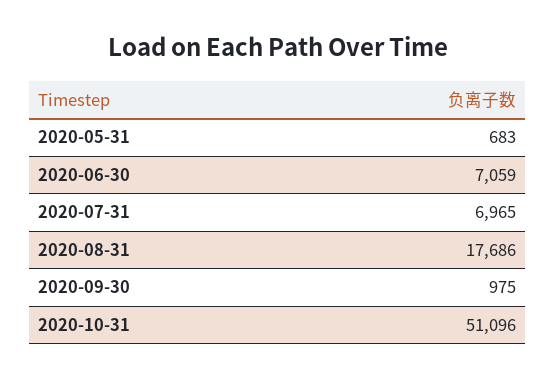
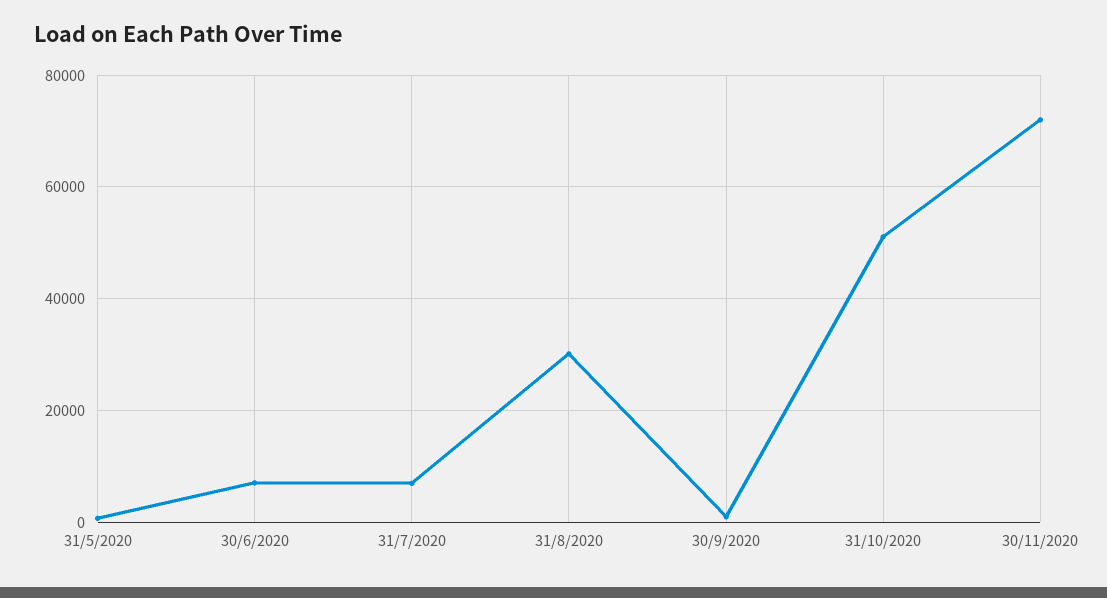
2020-08-31: 17686 -> 30000
30/11/2020: none -> 72000

